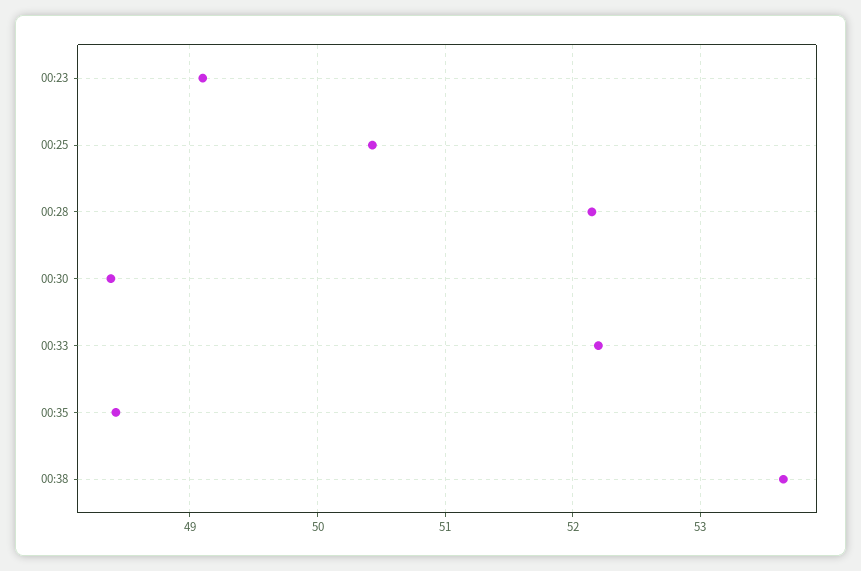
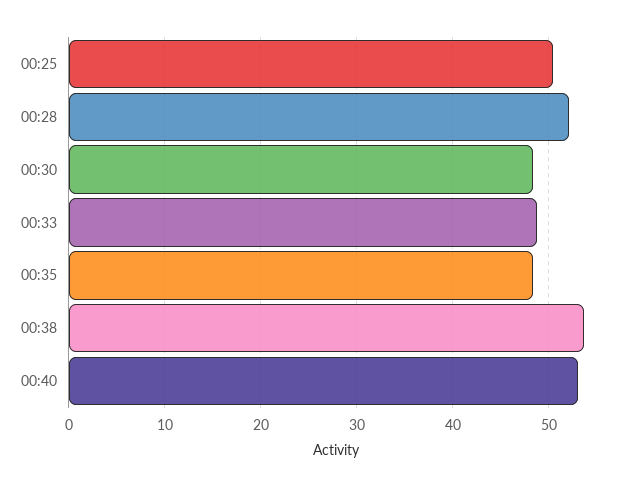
00:23: 49.1 -> none
00:33: 52.2 -> 49
00:40: none -> 53

